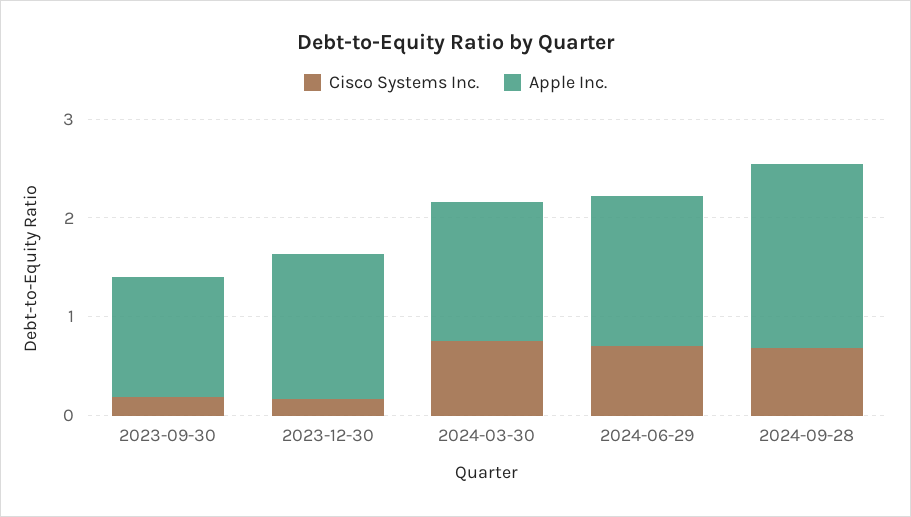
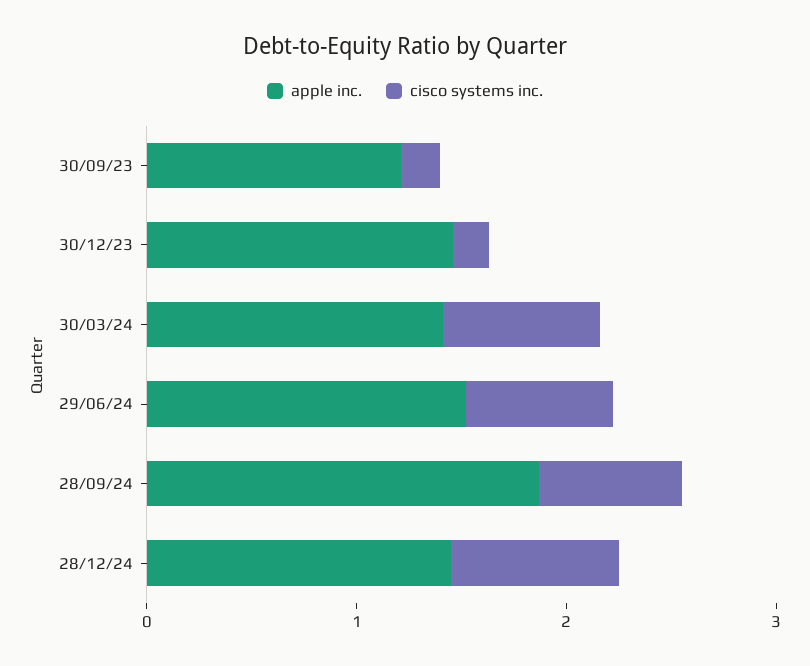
Apple Inc., 28/12/24: none -> 1.4
Cisco Systems Inc., 28/12/24: none -> 0.8

